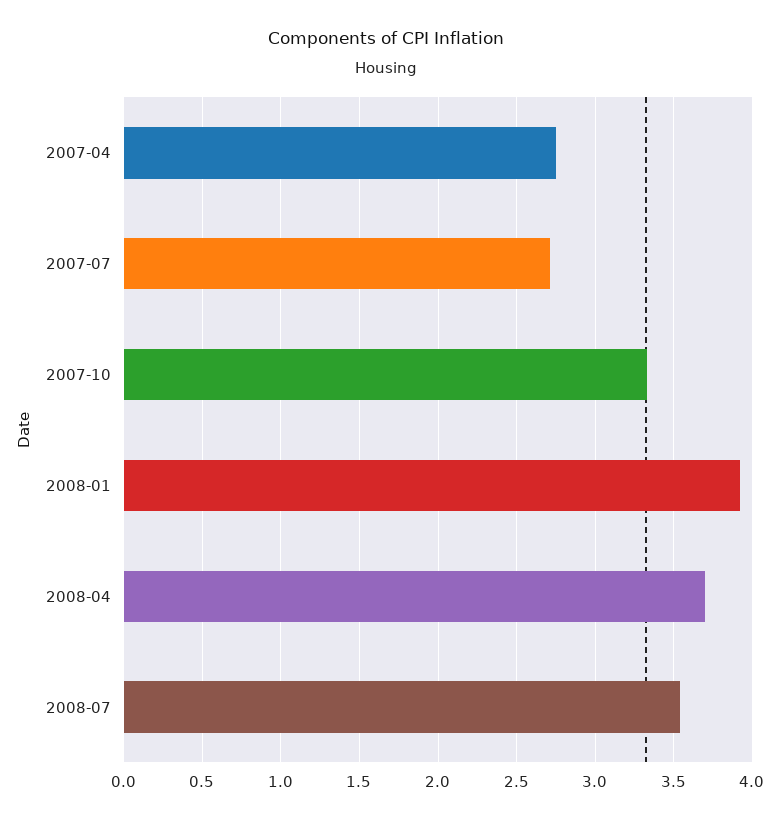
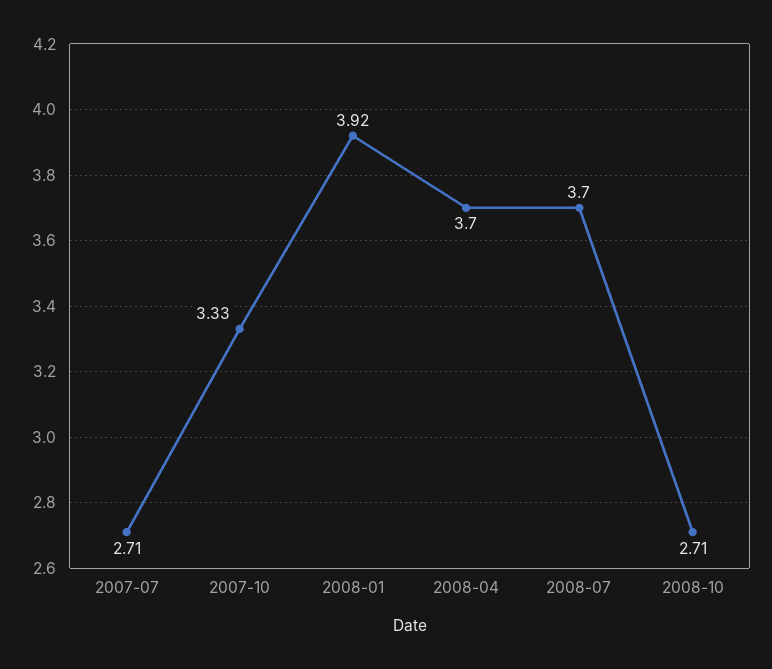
2007-04: 2.75 -> none
2008-07: 3.55 -> 3.7
2008-10: none -> 2.71

